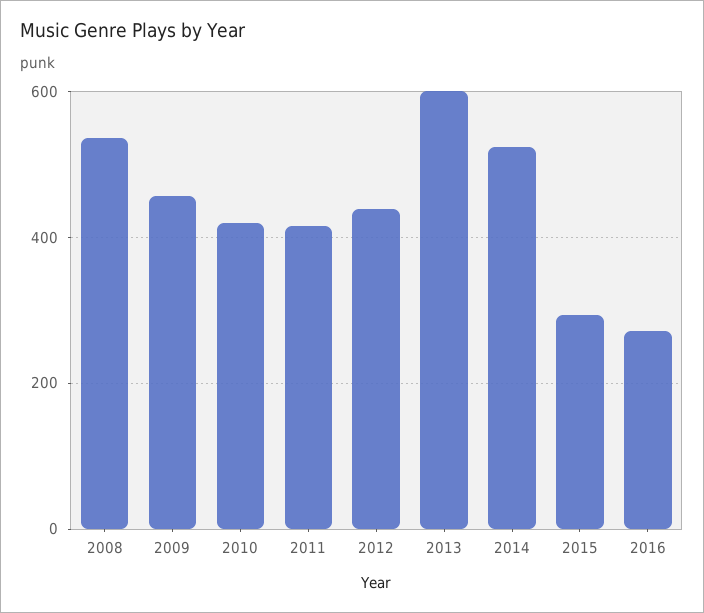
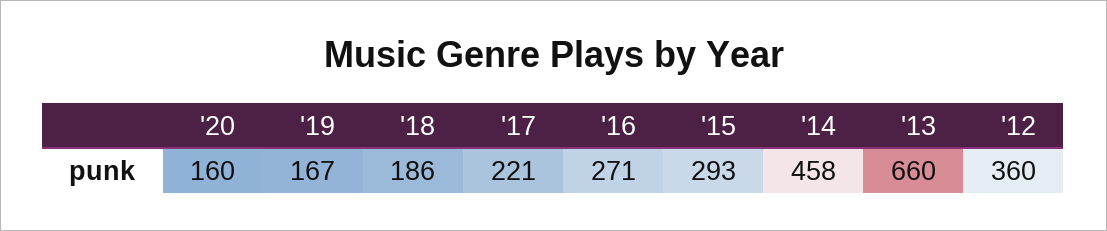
2008: 540 -> none
2009: 460 -> none
2010: 420 -> none
2011: 420 -> none
2012: 440 -> 360
2013: 600 -> 660
2014: 520 -> 458
'20: none -> 160
'19: none -> 167
'18: none -> 186
'17: none -> 221

